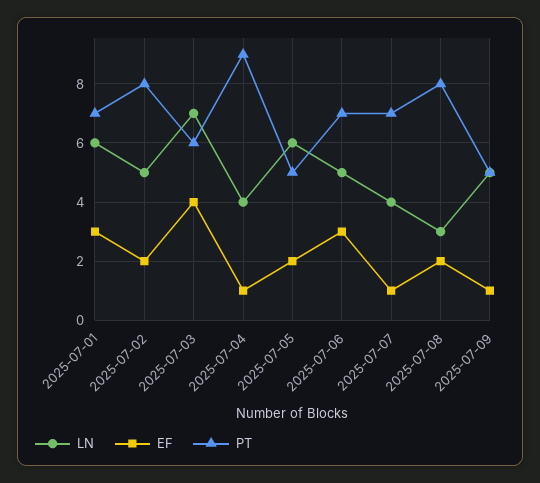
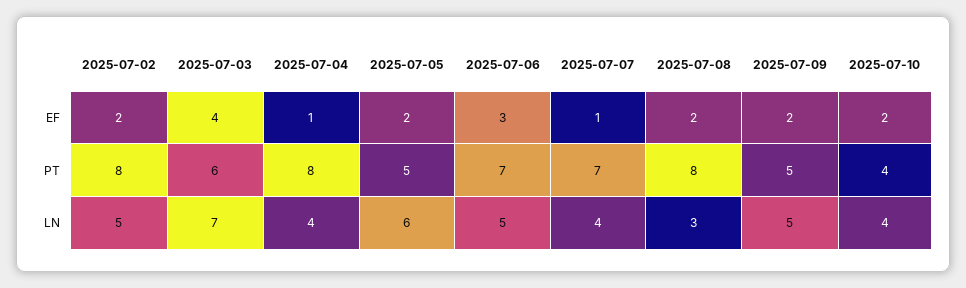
LN, 2025-07-01: 6 -> none
EF, 2025-07-01: 3 -> none
PT, 2025-07-01: 7 -> none
PT, 2025-07-04: 9 -> 8
EF, 2025-07-09: 1 -> 2
EF, 2025-07-10: none -> 2
PT, 2025-07-10: none -> 4
LN, 2025-07-10: none -> 4

